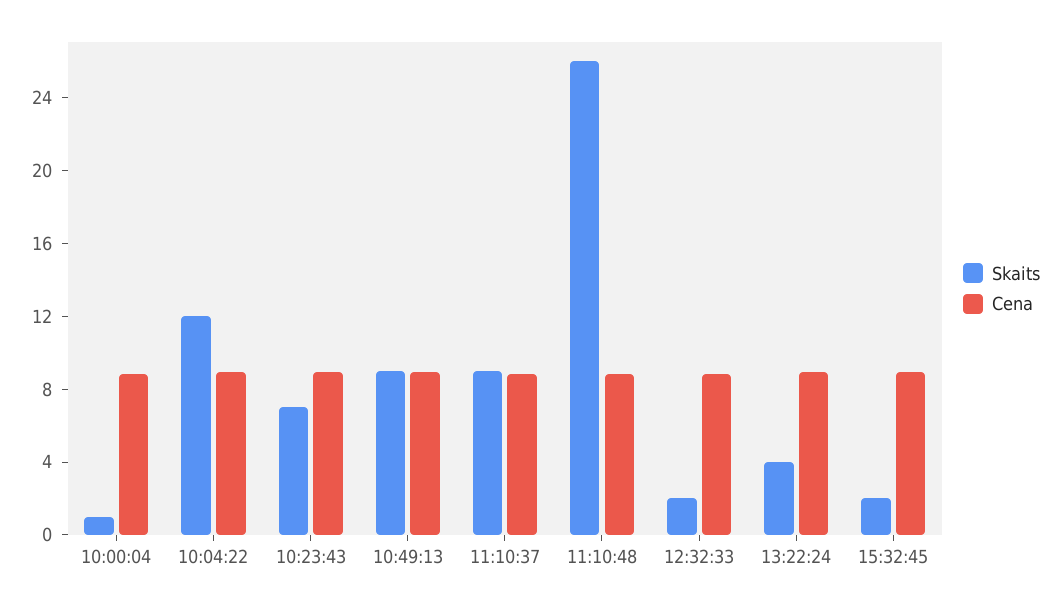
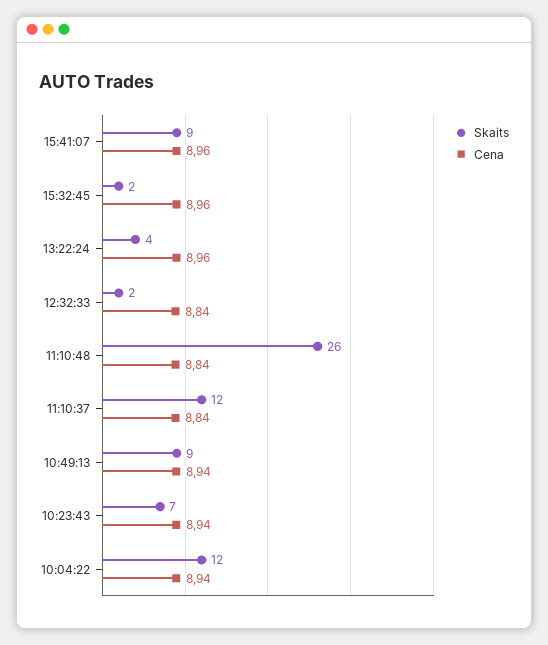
Skaits, 10:00:04: 1 -> none
Cena, 10:00:04: 9 -> none
Skaits, 11:10:37: 9 -> 12
Skaits, 15:41:07: none -> 9
Cena, 15:41:07: none -> 8.96

